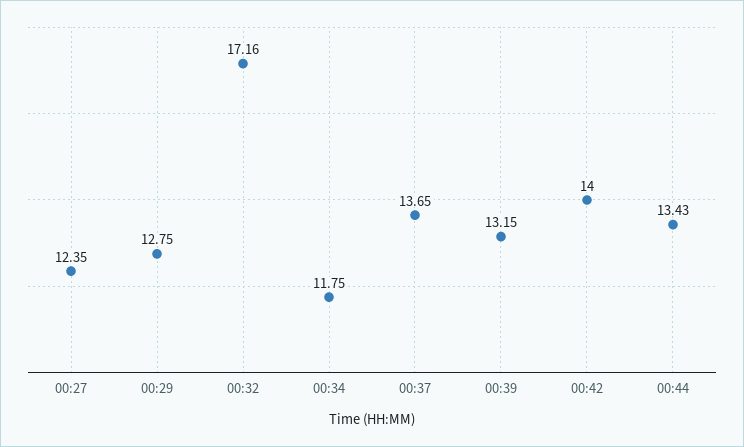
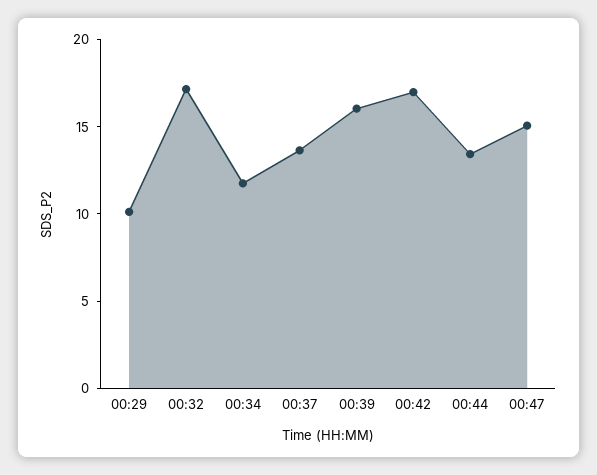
00:27: 12.35 -> none
00:29: 12.75 -> 10
00:39: 13.15 -> 16
00:42: 14 -> 17
00:47: none -> 15

